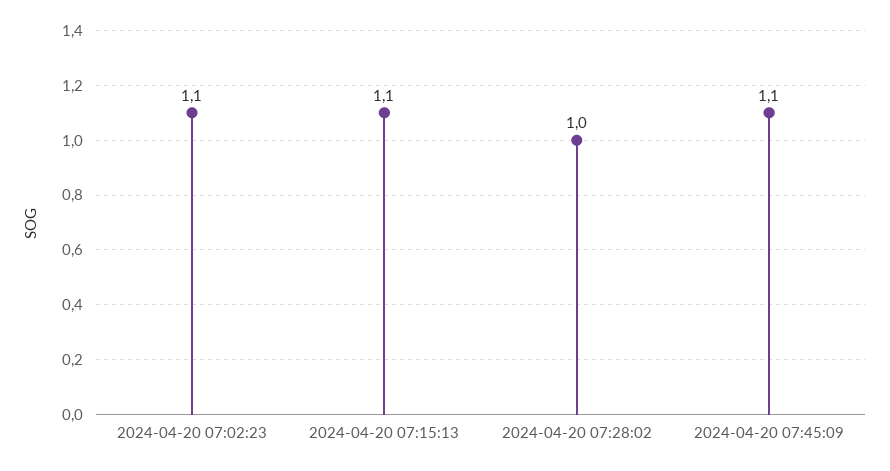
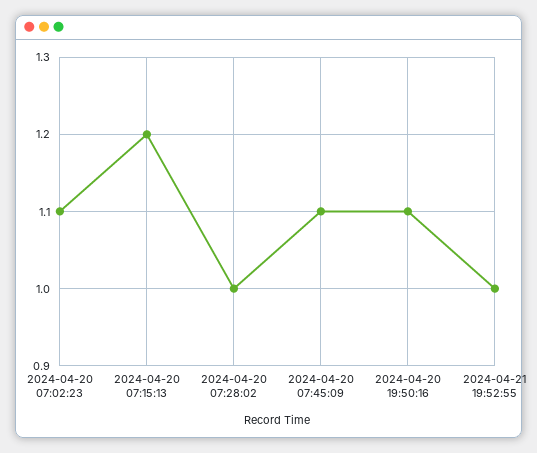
2024-04-20 07:15:13: 1.1 -> 1.2
2024-04-20 19:50:16: none -> 1.1
2024-04-21 19:52:55: none -> 1

